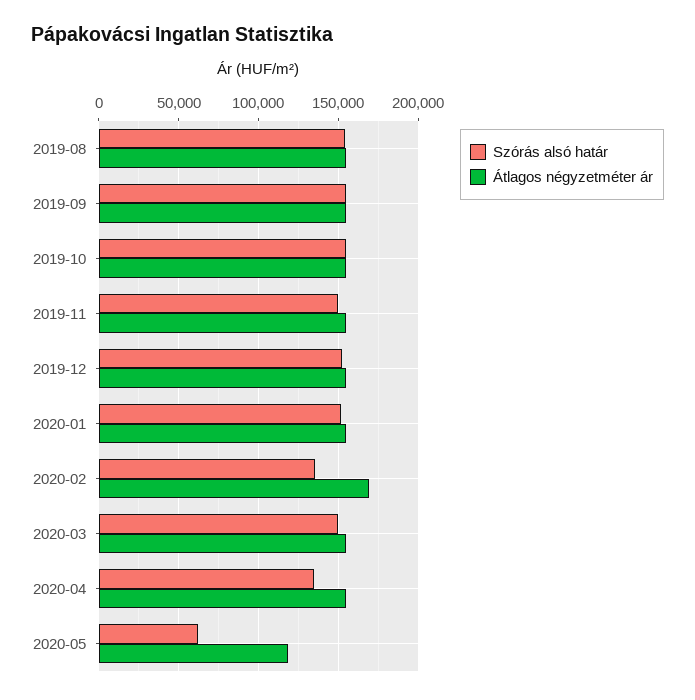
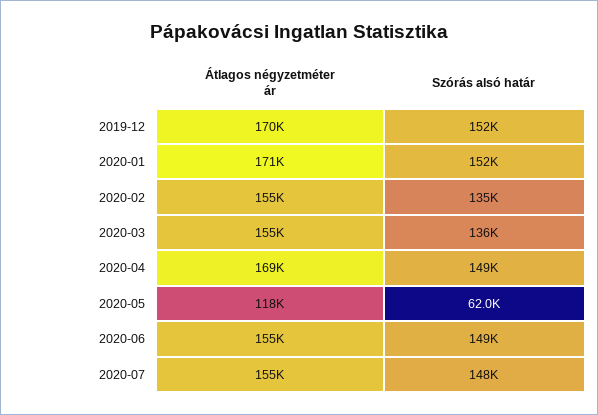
Szórás alsó határ, 2019-08: 155000 -> none
Átlagos négyzetméter ár, 2019-08: 155000 -> none
Szórás alsó határ, 2019-09: 155000 -> none
Átlagos négyzetméter ár, 2019-09: 155000 -> none
Szórás alsó határ, 2019-10: 155000 -> none
Átlagos négyzetméter ár, 2019-10: 155000 -> none
Szórás alsó határ, 2019-11: 150000 -> none
Átlagos négyzetméter ár, 2019-11: 155000 -> none
Átlagos négyzetméter ár, 2019-12: 155000 -> 170000
Átlagos négyzetméter ár, 2020-01: 155000 -> 171000
Átlagos négyzetméter ár, 2020-02: 170000 -> 155000
Szórás alsó határ, 2020-03: 150000 -> 136000
Szórás alsó határ, 2020-04: 135000 -> 149000
Átlagos négyzetméter ár, 2020-04: 155000 -> 169000
Átlagos négyzetméter ár, 2020-06: none -> 155000
Szórás alsó határ, 2020-06: none -> 149000
Átlagos négyzetméter ár, 2020-07: none -> 155000
Szórás alsó határ, 2020-07: none -> 148000

